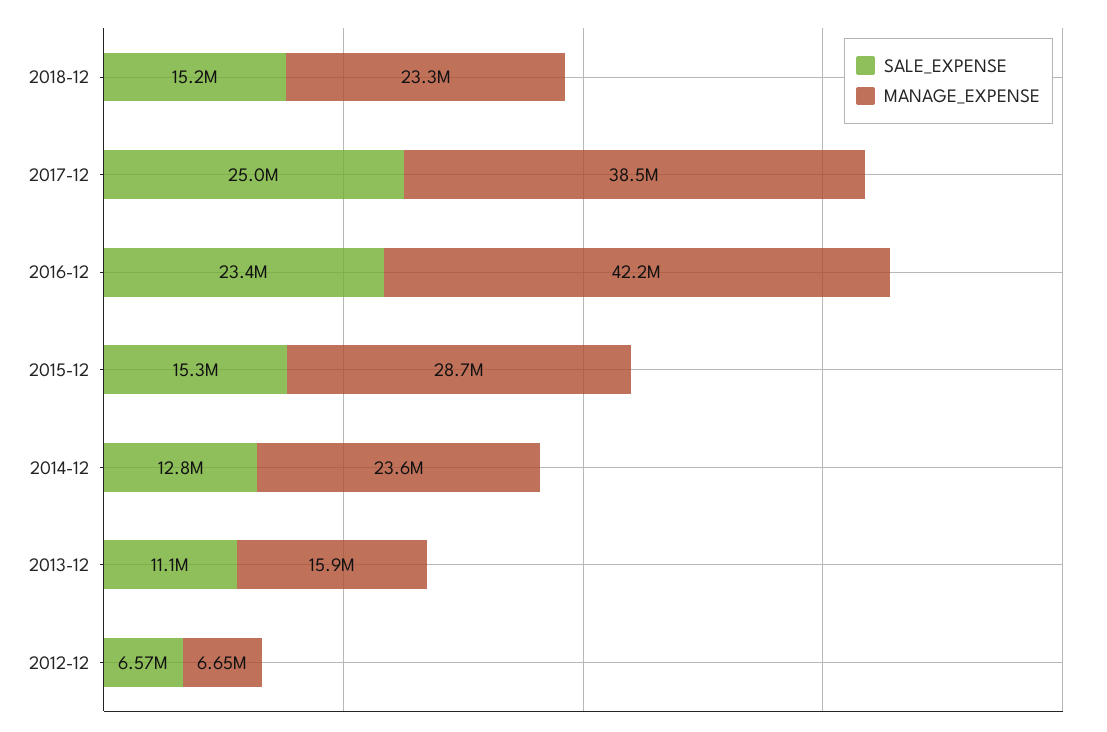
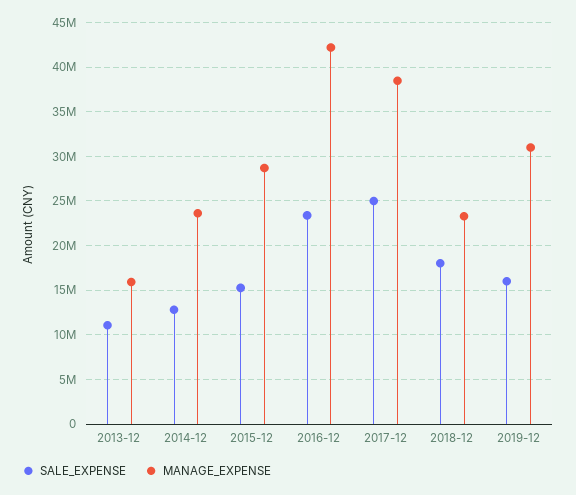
SALE_EXPENSE, 2018-12: 15200000 -> 18000000
SALE_EXPENSE, 2012-12: 6570000 -> none
MANAGE_EXPENSE, 2012-12: 6650000 -> none
SALE_EXPENSE, 2019-12: none -> 16000000
MANAGE_EXPENSE, 2019-12: none -> 31000000

